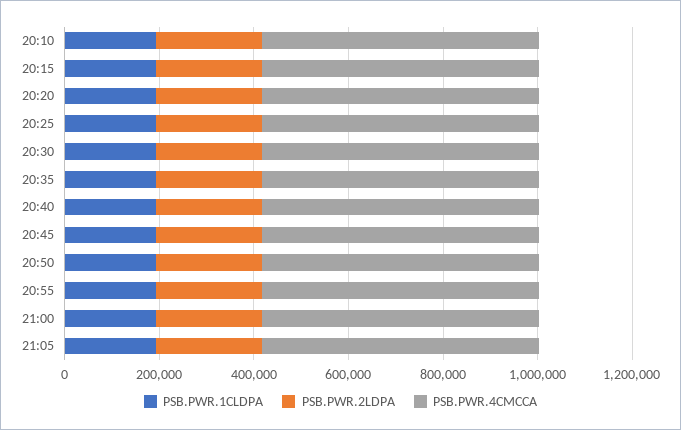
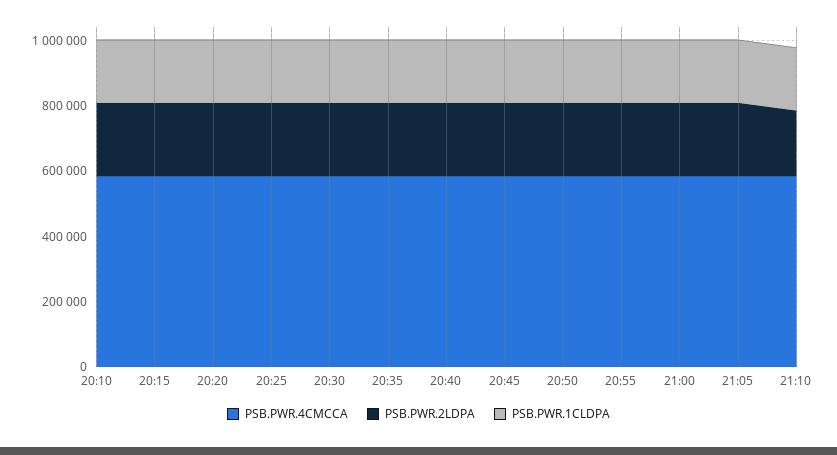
PSB.PWR.4CMCCA, 21:10: none -> 600000
PSB.PWR.2LDPA, 21:10: none -> 200000
PSB.PWR.1CLDPA, 21:10: none -> 200000

